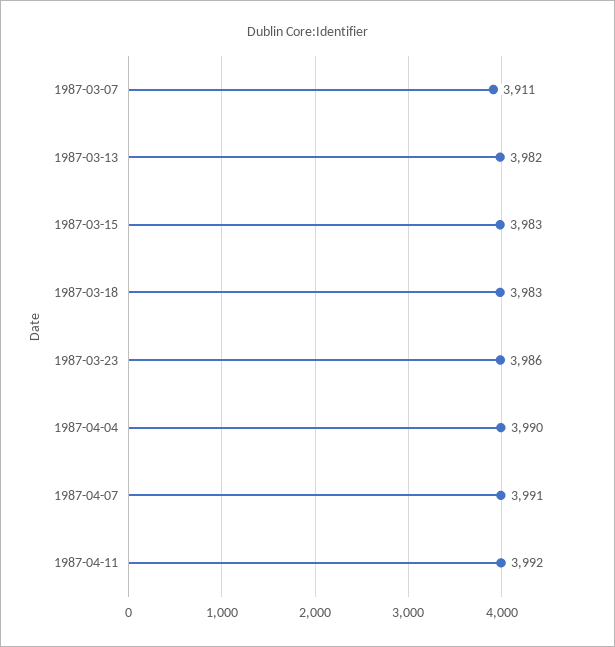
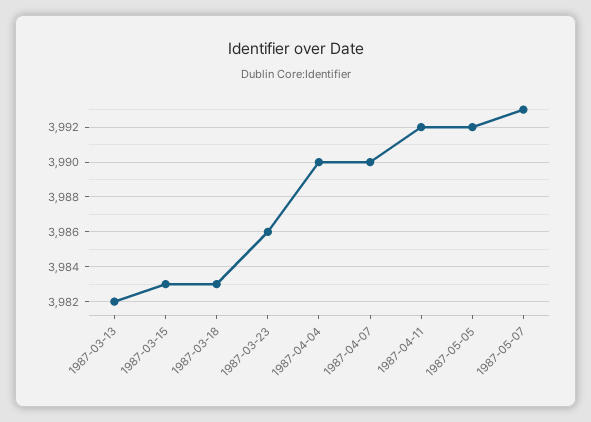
1987-03-07: 3911 -> none
1987-04-07: 3991 -> 3990
1987-05-05: none -> 3992
1987-05-07: none -> 3993

